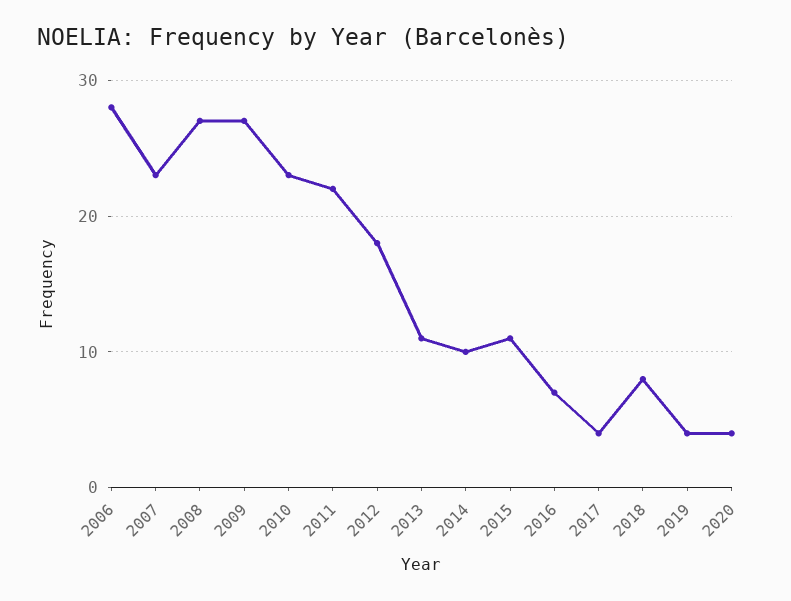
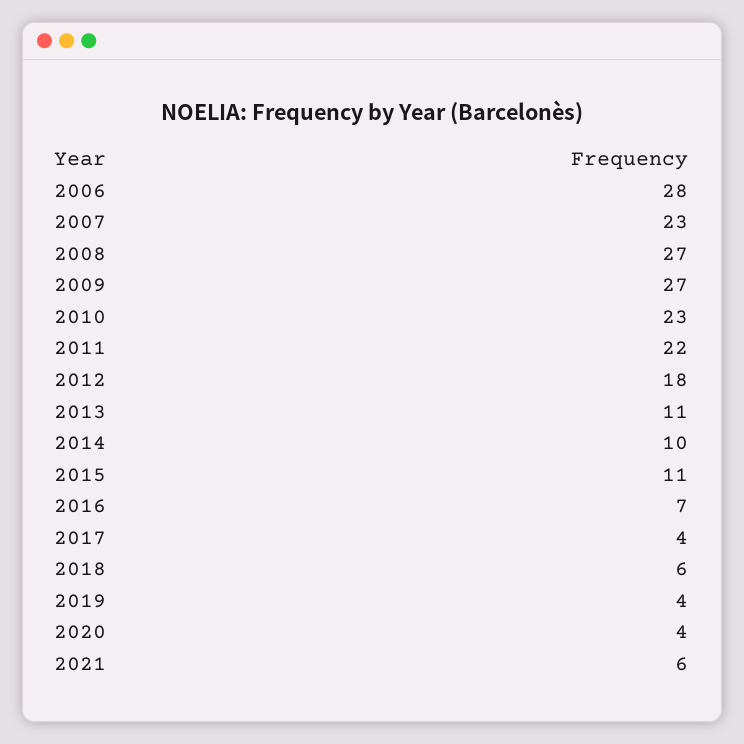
2018: 8 -> 6
2021: none -> 6

